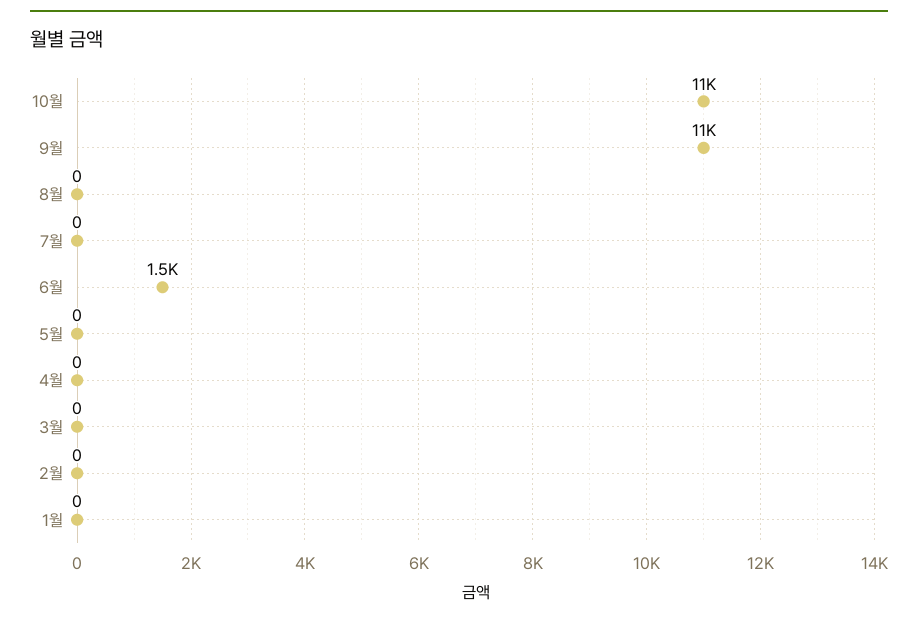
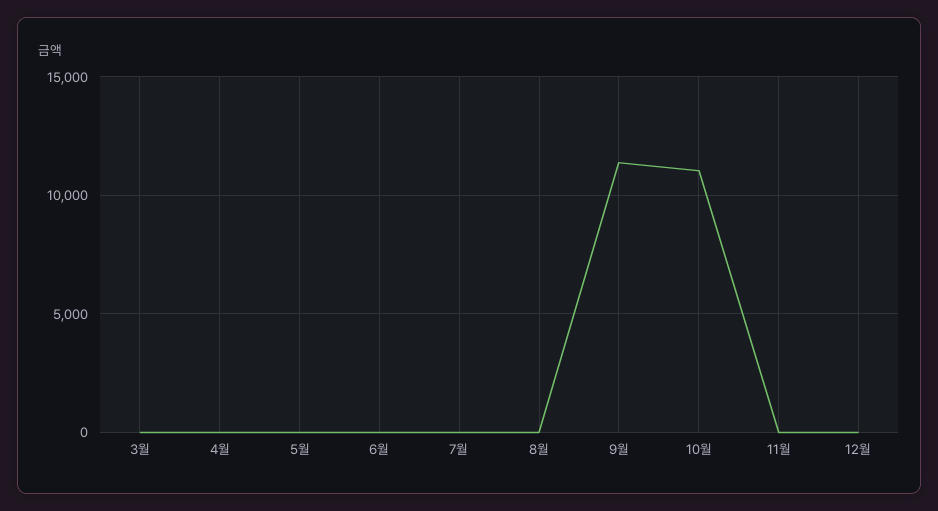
6월: 1500 -> 0
2월: 0 -> none
1월: 0 -> none
11월: none -> 0
12월: none -> 0

